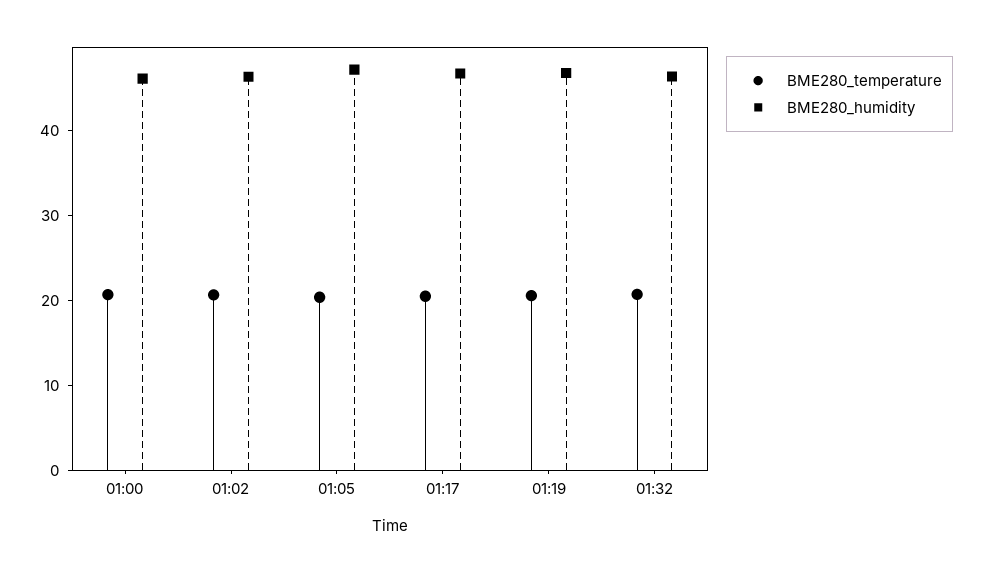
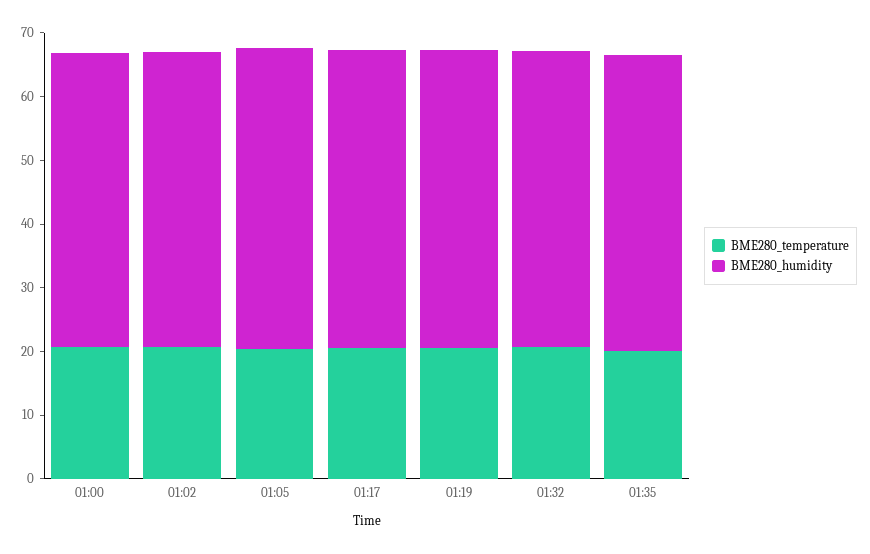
BME280_temperature, 01:35: none -> 20
BME280_humidity, 01:35: none -> 46

